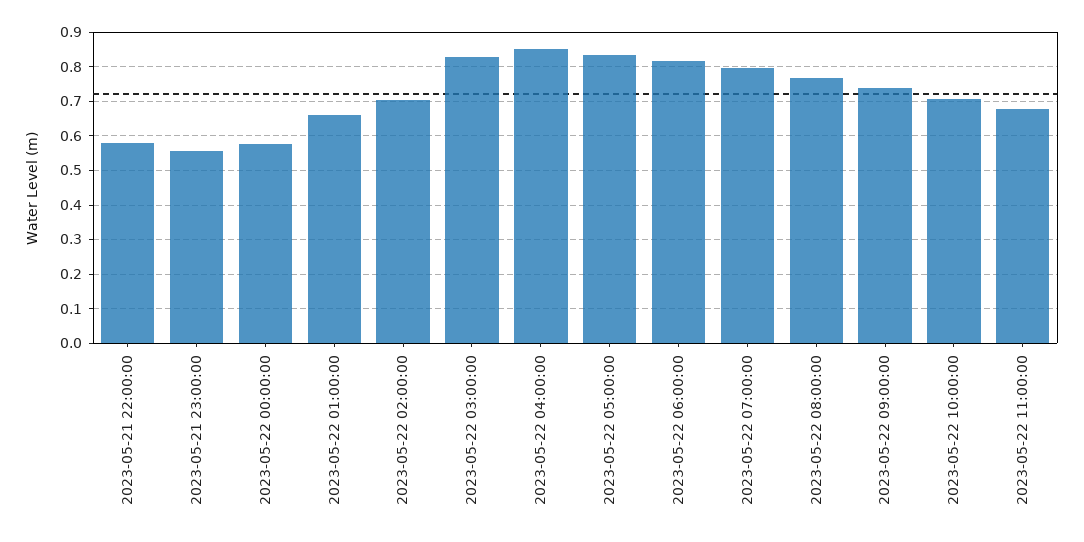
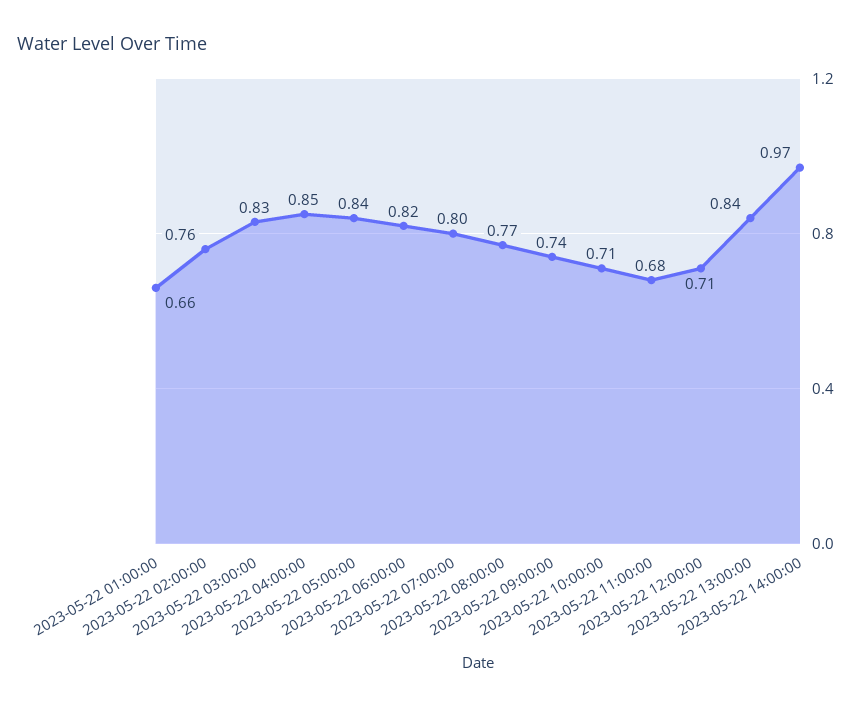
2023-05-21 22:00:00: 0.58 -> none
2023-05-21 23:00:00: 0.56 -> none
2023-05-22 00:00:00: 0.58 -> none
2023-05-22 02:00:00: 0.7 -> 0.76
2023-05-22 12:00:00: none -> 0.71
2023-05-22 13:00:00: none -> 0.84
2023-05-22 14:00:00: none -> 0.97

